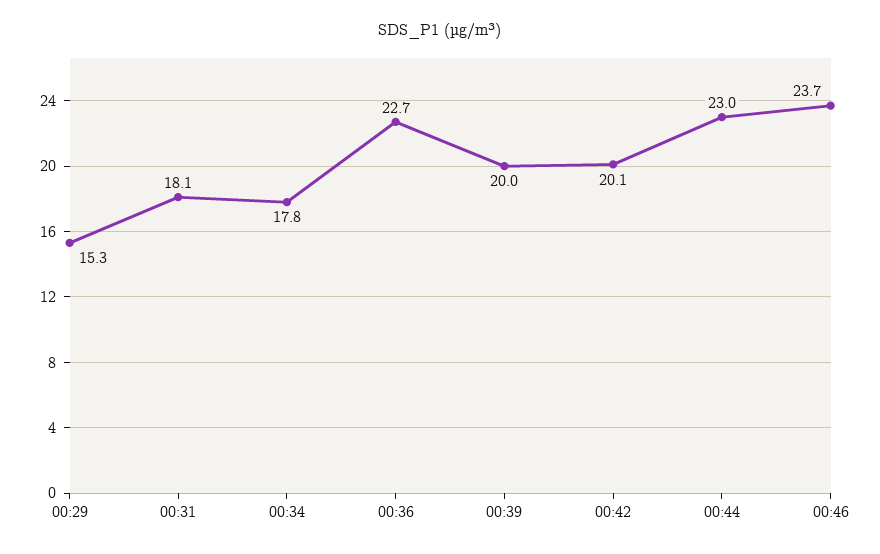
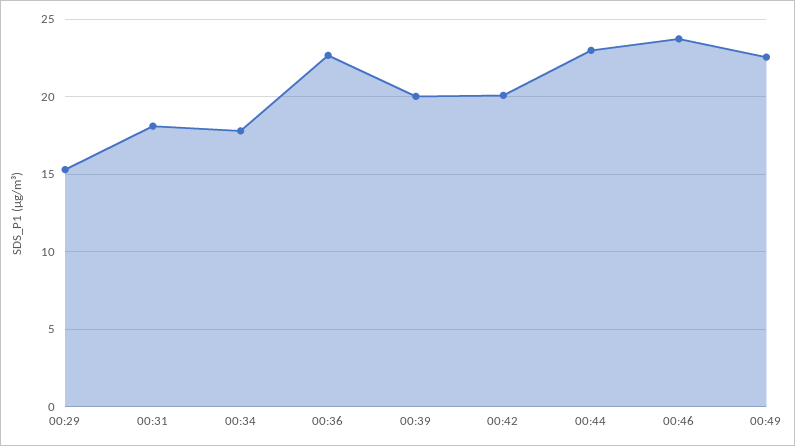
00:49: none -> 22.5

